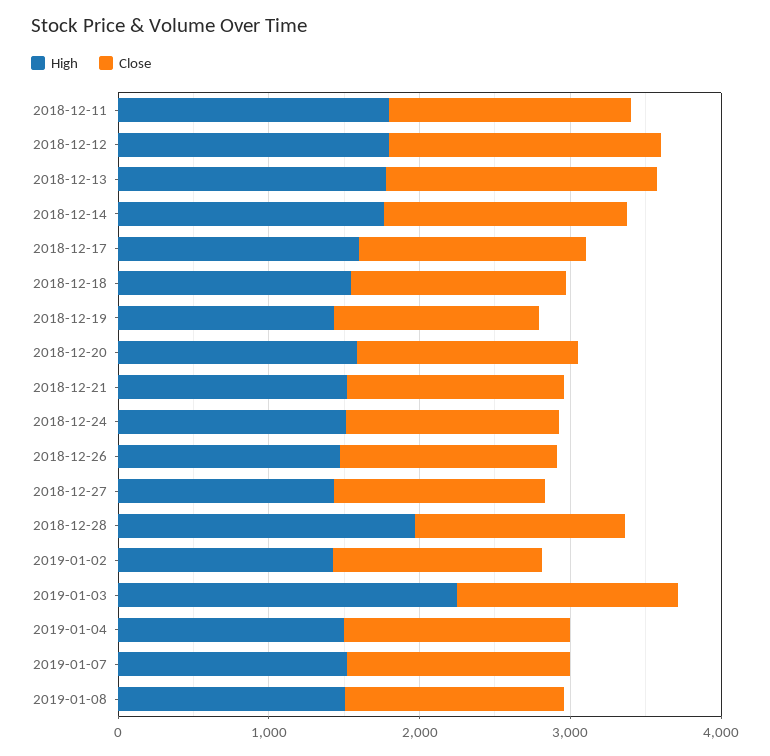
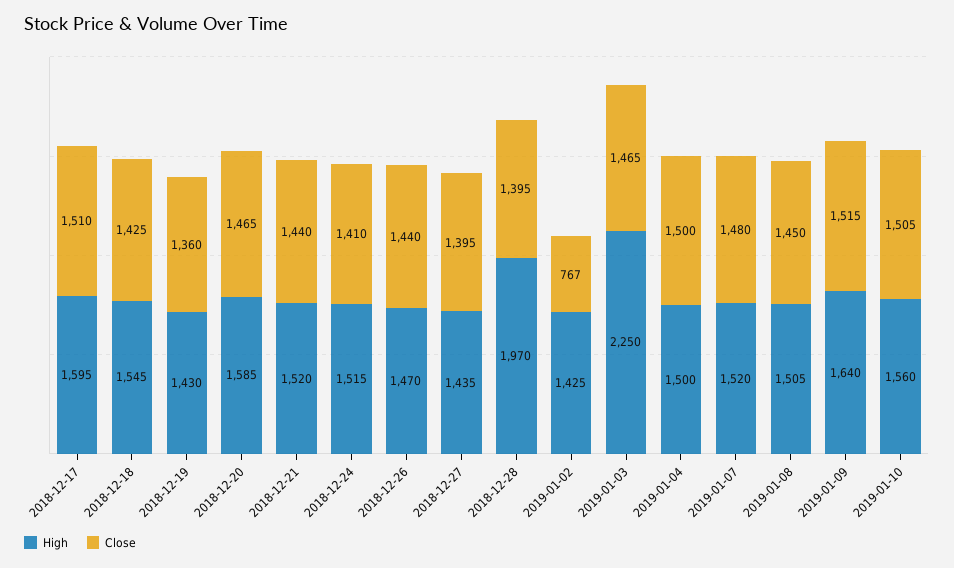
High, 2018-12-11: 1800 -> none
Close, 2018-12-11: 1600 -> none
High, 2018-12-12: 1800 -> none
Close, 2018-12-12: 1800 -> none
High, 2018-12-13: 1800 -> none
Close, 2018-12-13: 1800 -> none
High, 2018-12-14: 1800 -> none
Close, 2018-12-14: 1600 -> none
Close, 2019-01-02: 1400 -> 767
High, 2019-01-09: none -> 1640
Close, 2019-01-09: none -> 1515
High, 2019-01-10: none -> 1560
Close, 2019-01-10: none -> 1505

